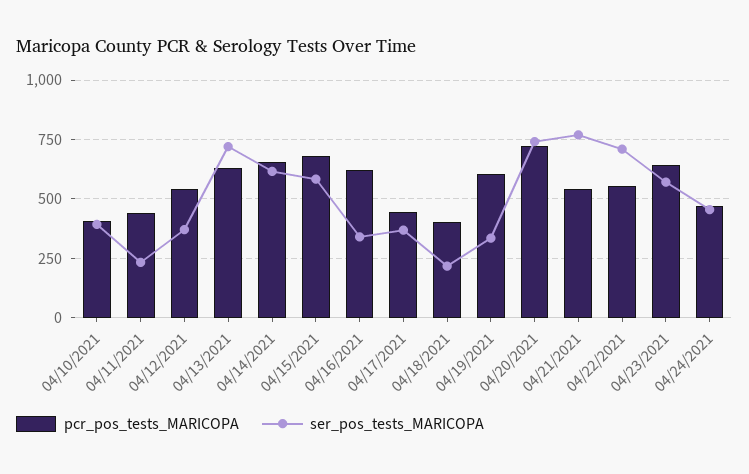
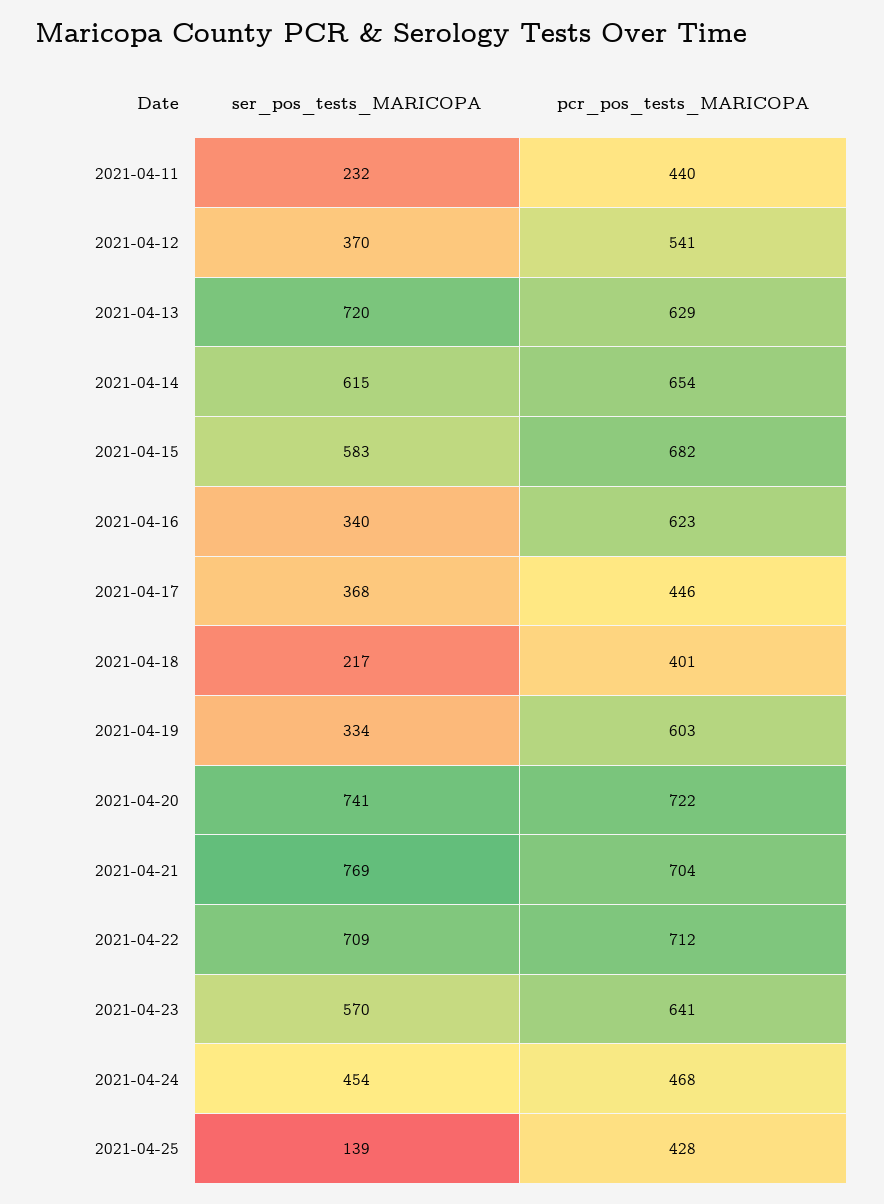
pcr_pos_tests_MARICOPA, 04/10/2021: 400 -> none
ser_pos_tests_MARICOPA, 04/10/2021: 400 -> none
pcr_pos_tests_MARICOPA, 04/21/2021: 550 -> 704
pcr_pos_tests_MARICOPA, 04/22/2021: 550 -> 712
ser_pos_tests_MARICOPA, 2021-04-25: none -> 139
pcr_pos_tests_MARICOPA, 2021-04-25: none -> 428

